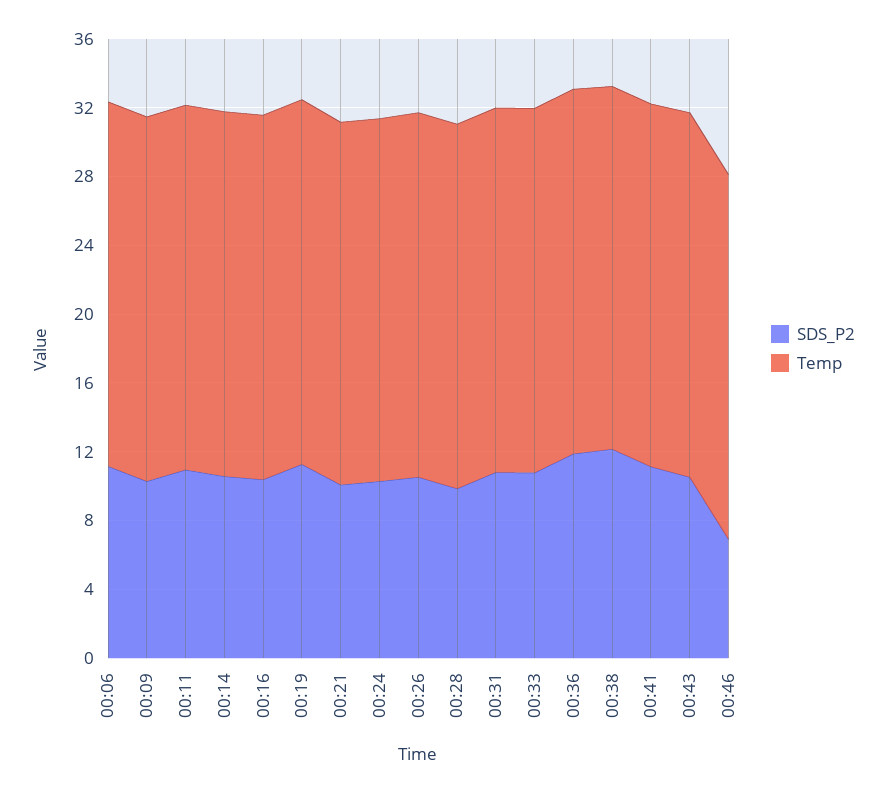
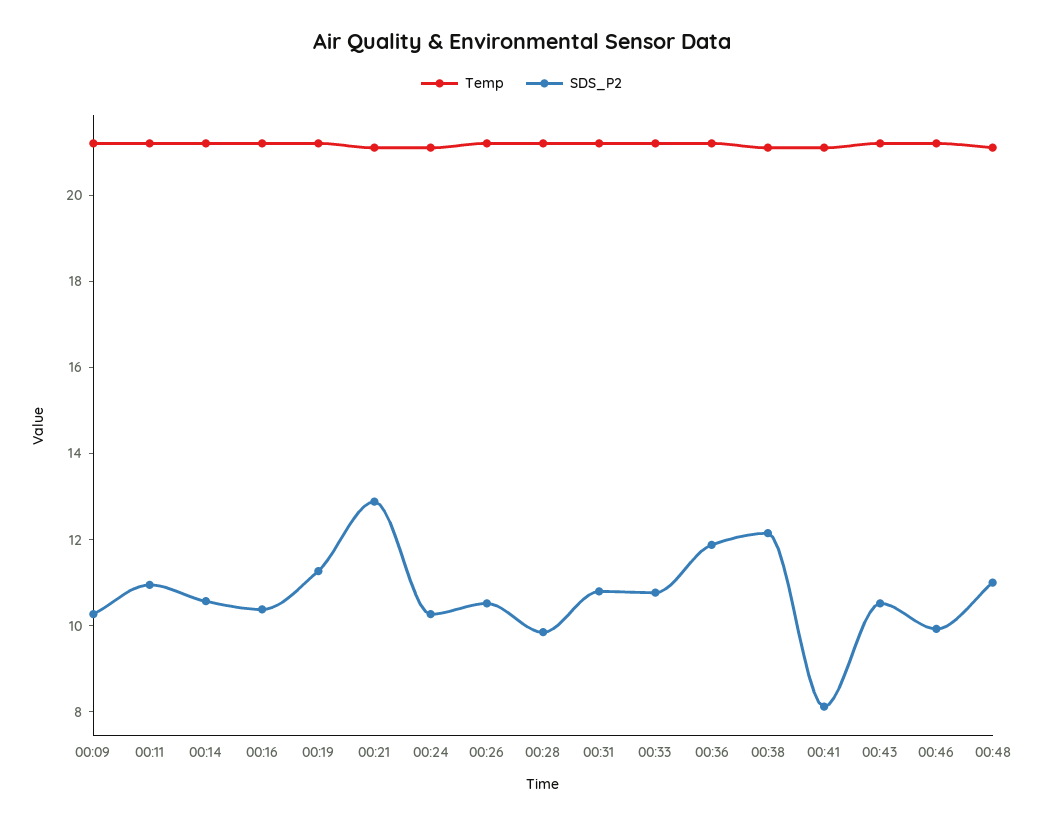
SDS_P2, 00:06: 11 -> none
Temp, 00:06: 21 -> none
SDS_P2, 00:21: 10 -> 13
SDS_P2, 00:41: 11 -> 8
SDS_P2, 00:46: 7 -> 10
Temp, 00:48: none -> 21
SDS_P2, 00:48: none -> 11

